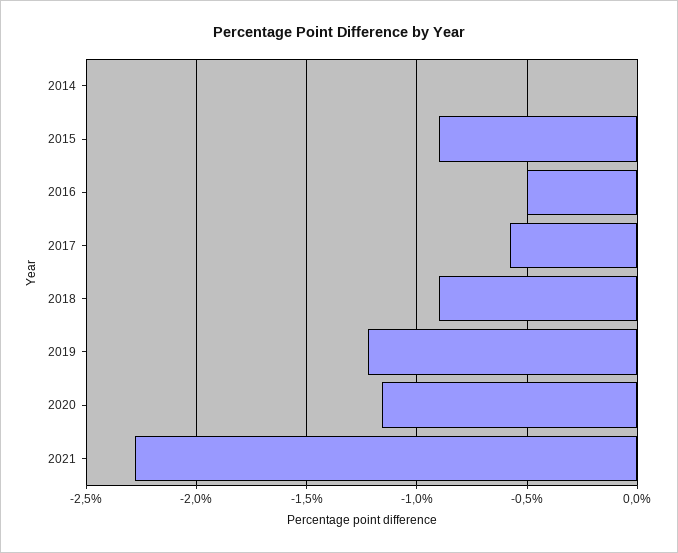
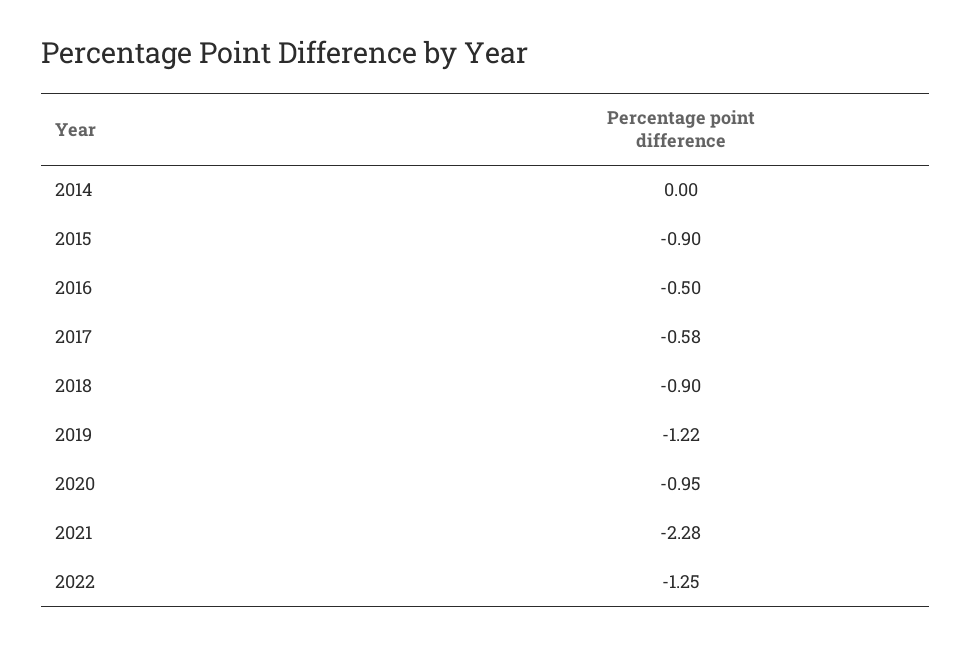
2020: -1.15 -> -0.95
2022: none -> -1.25

